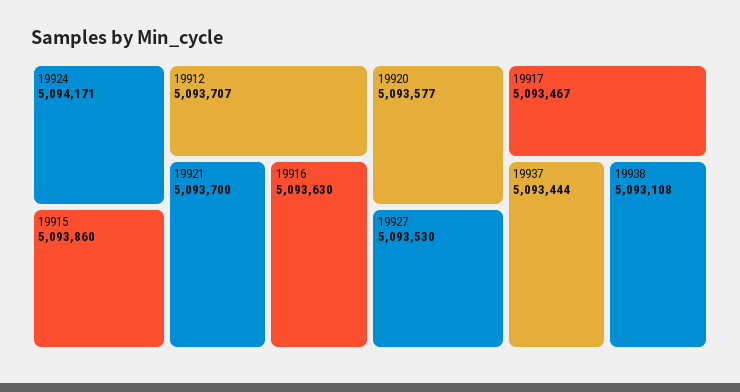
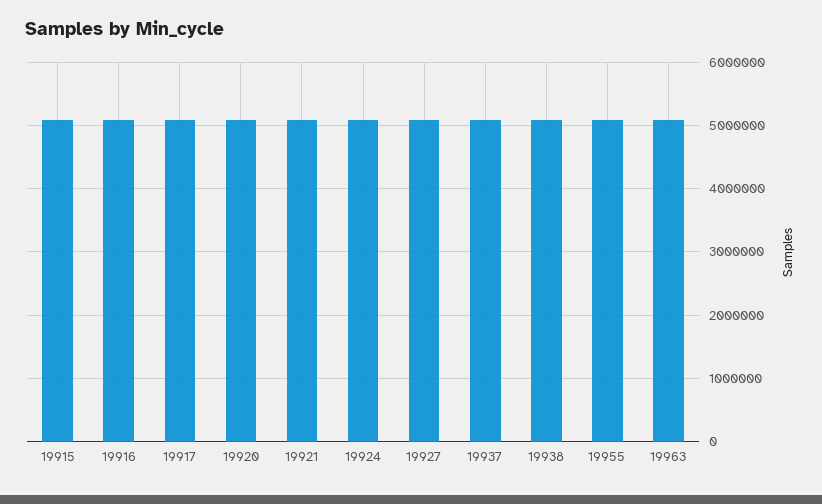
19912: 5093707 -> none
19955: none -> 5100000
19963: none -> 5100000

